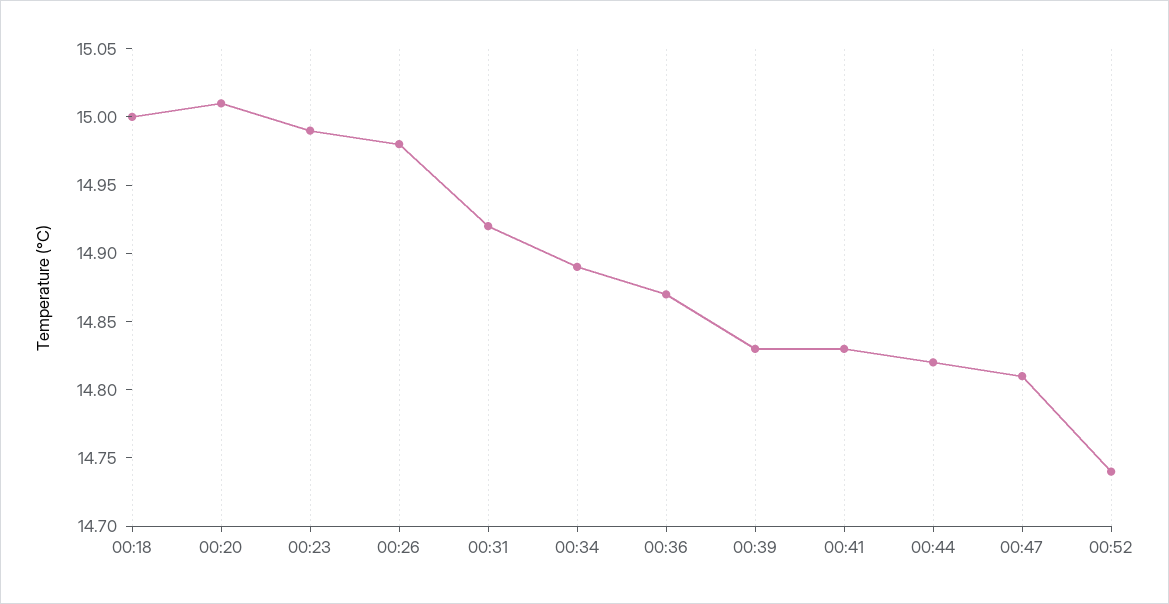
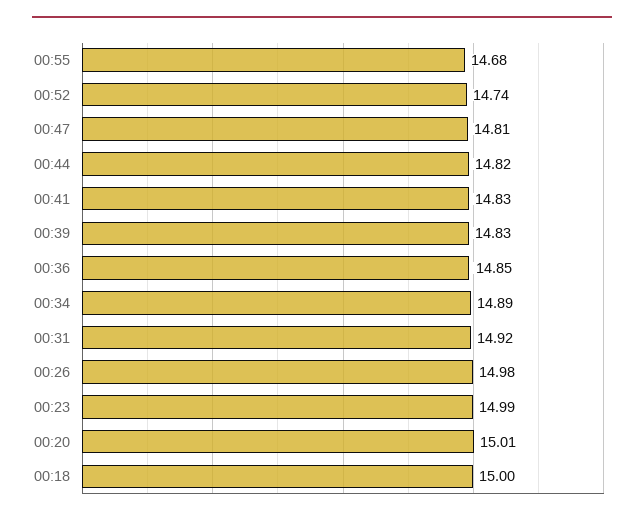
00:36: 14.87 -> 14.85
00:55: none -> 14.68

